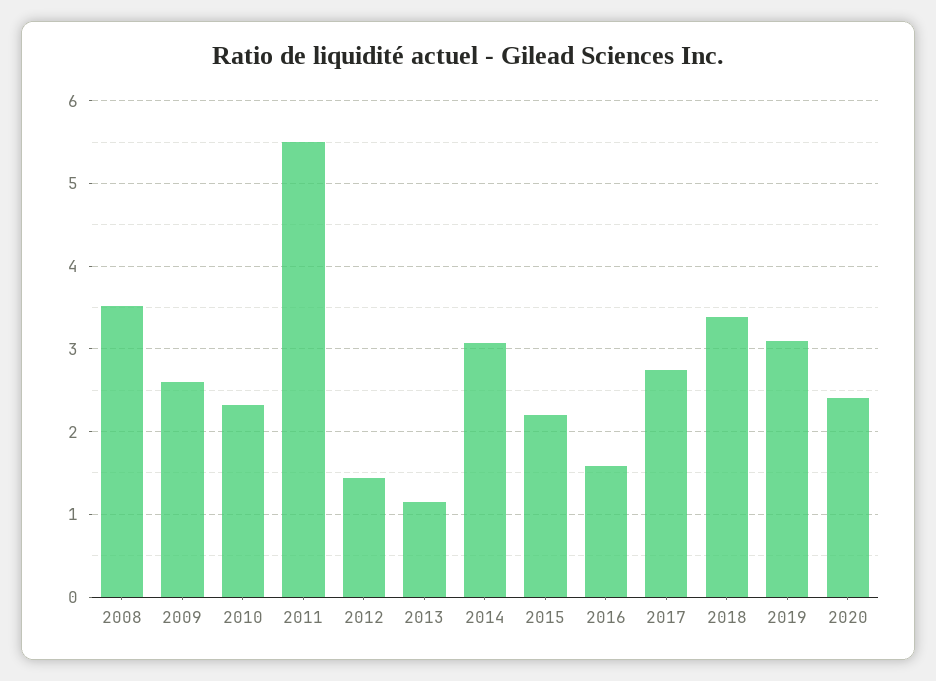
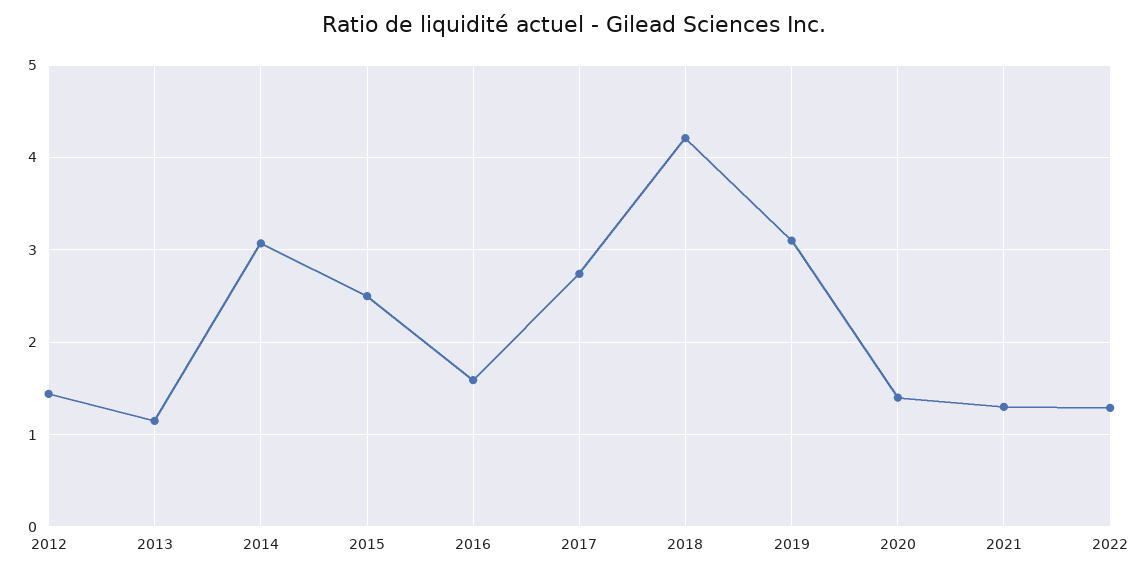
2008: 3.5 -> none
2009: 2.6 -> none
2010: 2.3 -> none
2011: 5.5 -> none
2015: 2.2 -> 2.5
2018: 3.4 -> 4.2
2020: 2.4 -> 1.4
2021: none -> 1.3
2022: none -> 1.3

